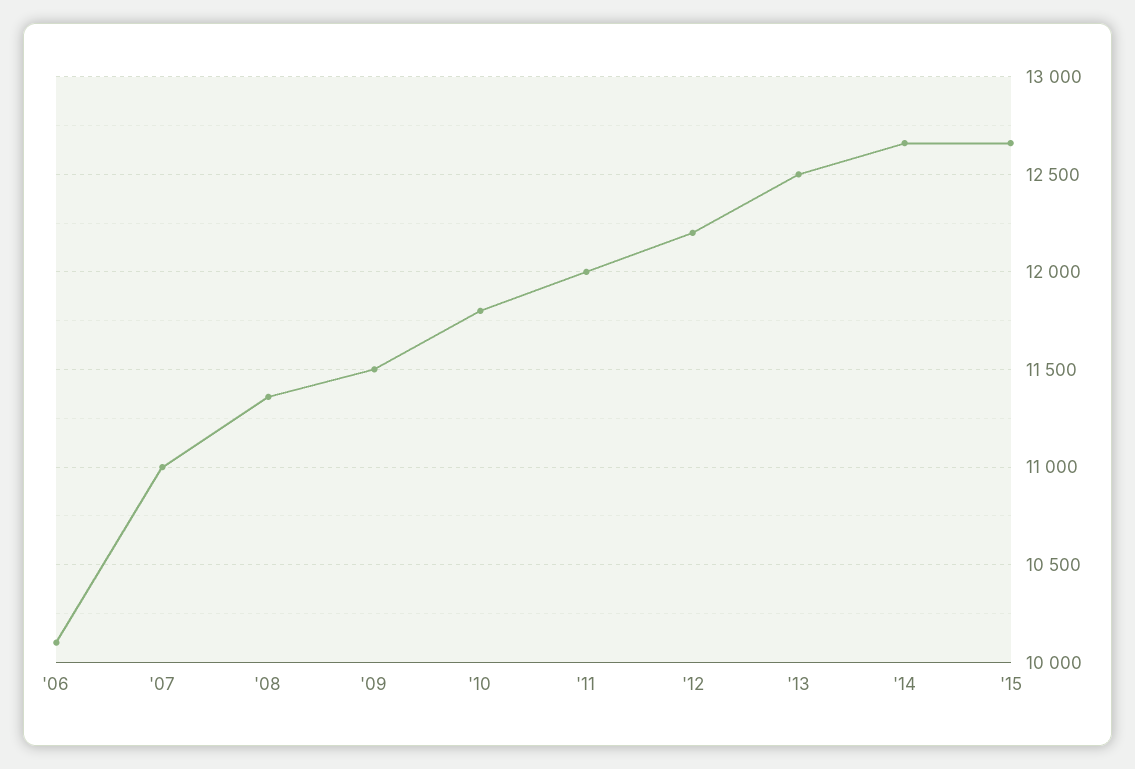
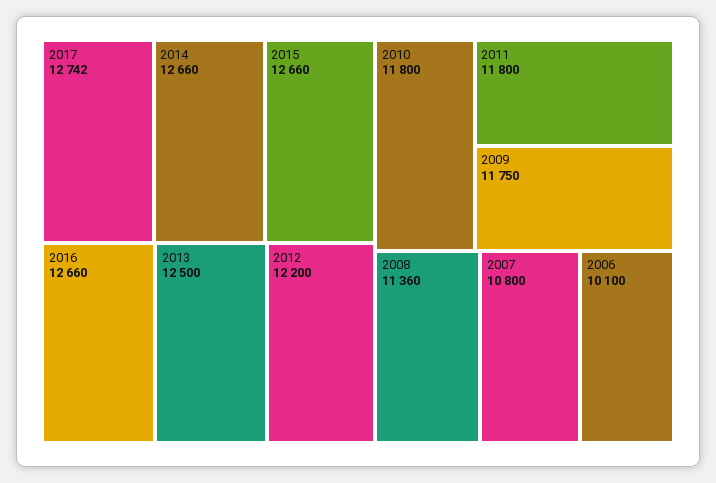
'07: 11000 -> 10800
'09: 11500 -> 11750
'11: 12000 -> 11800
2017: none -> 12742
2016: none -> 12660

